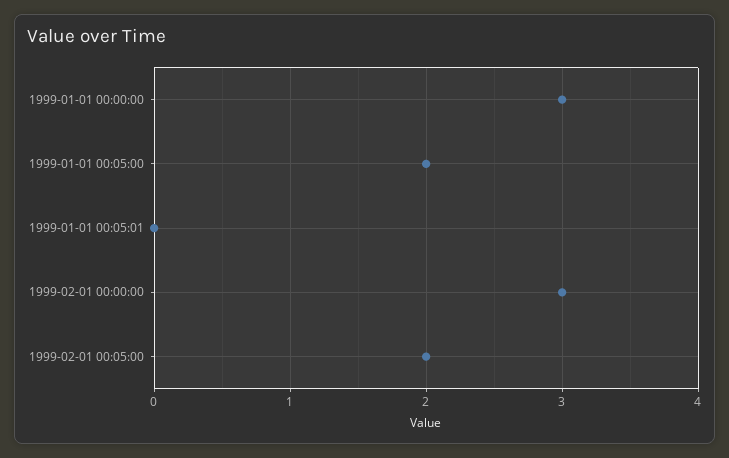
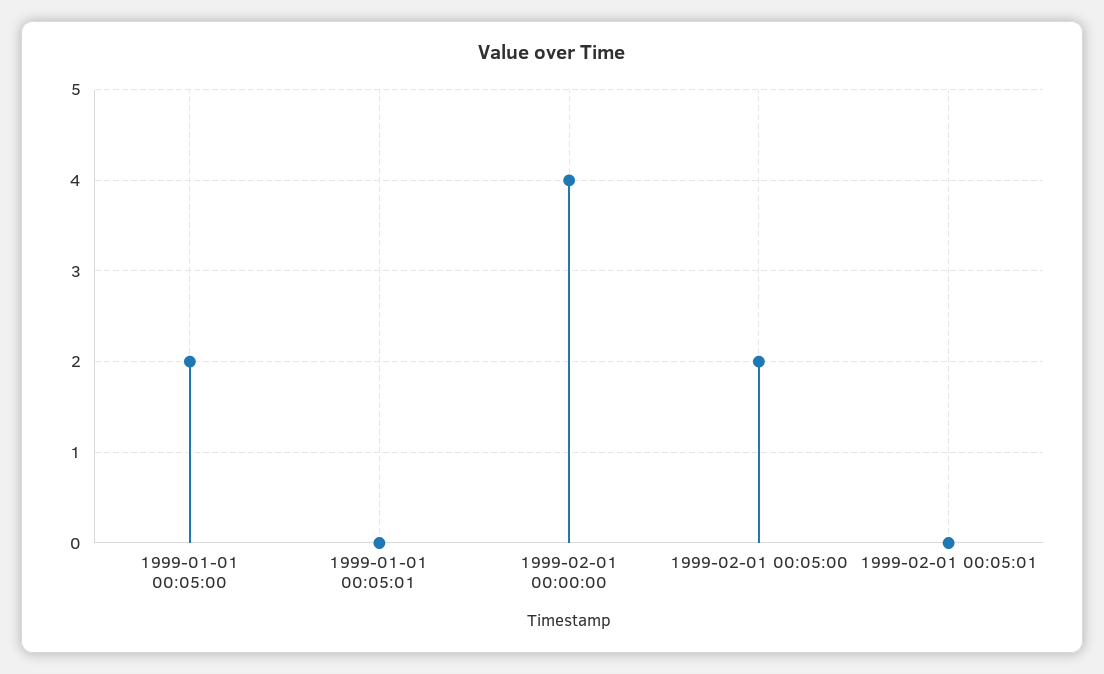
1999-01-01 00:00:00: 3 -> none
1999-02-01 00:00:00: 3 -> 4
1999-02-01 00:05:01: none -> 0

